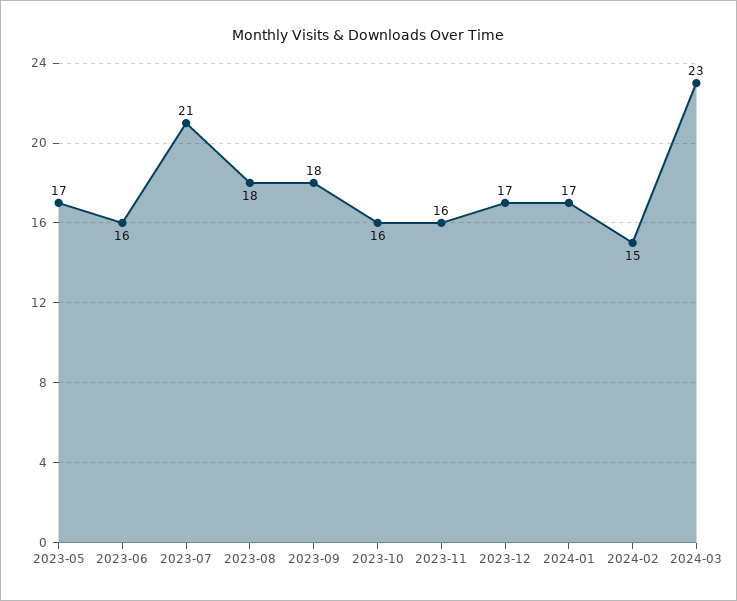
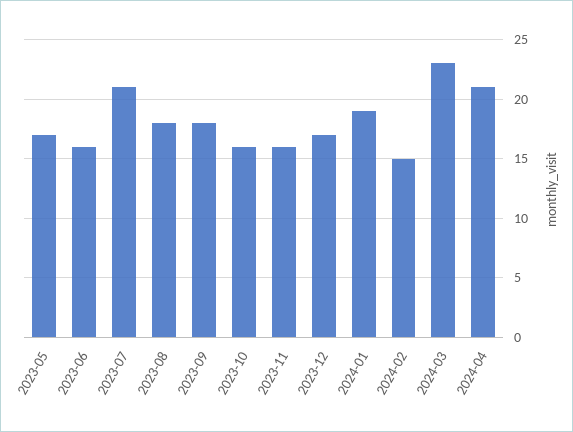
2024-01: 17 -> 19
2024-04: none -> 21

